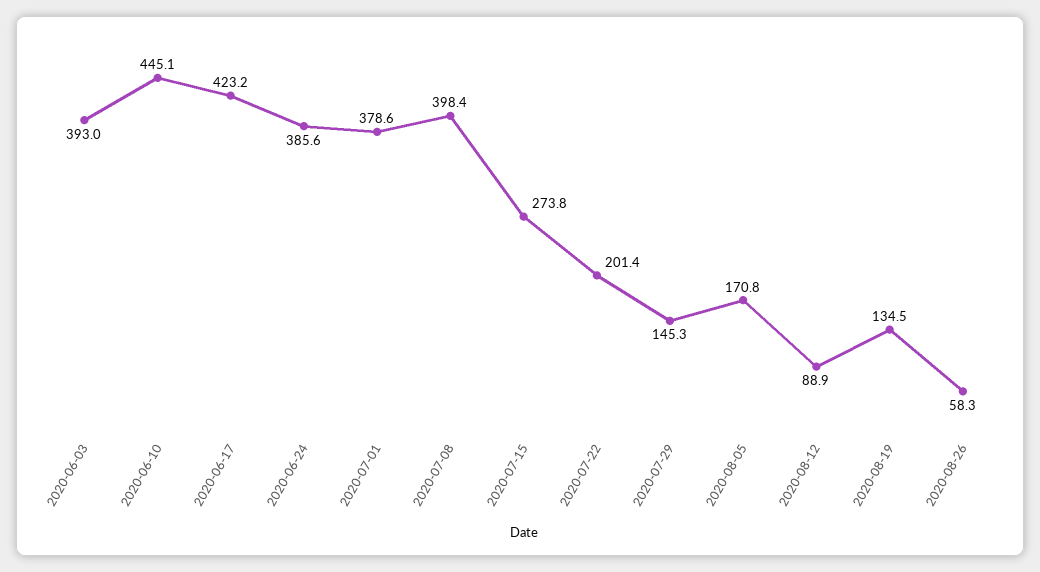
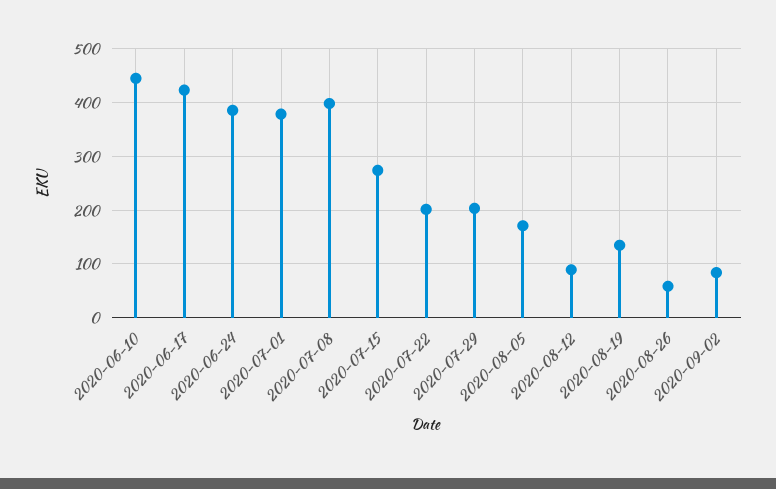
2020-06-03: 393 -> none
2020-07-29: 145.3 -> 200
2020-09-02: none -> 80

